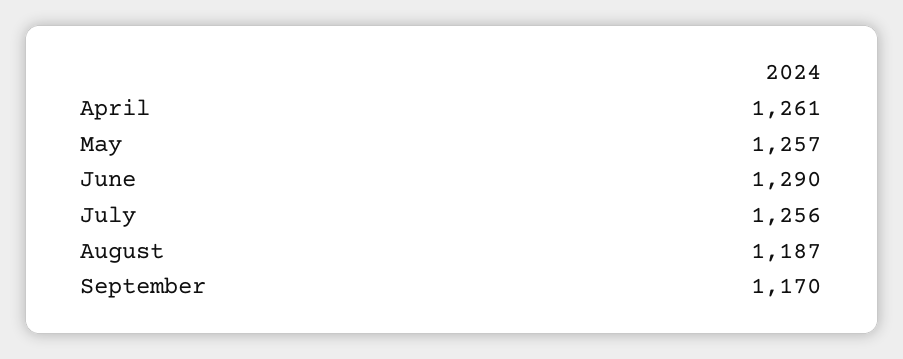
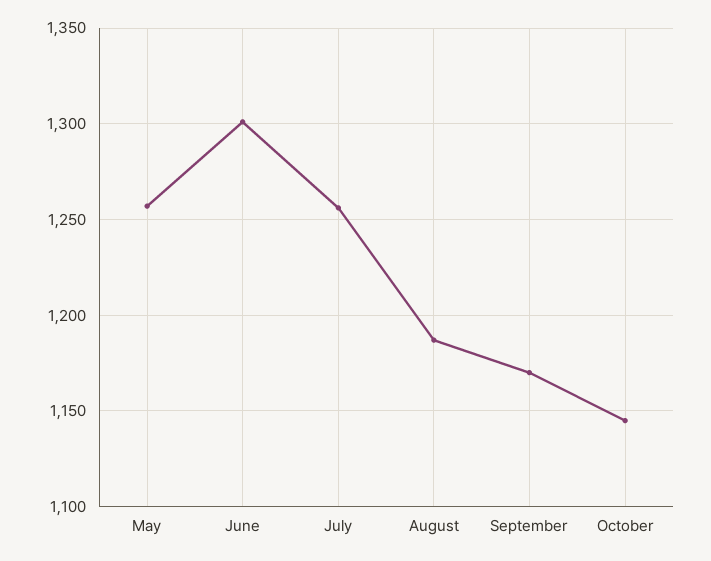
April: 1261 -> none
June: 1290 -> 1300
October: none -> 1145

